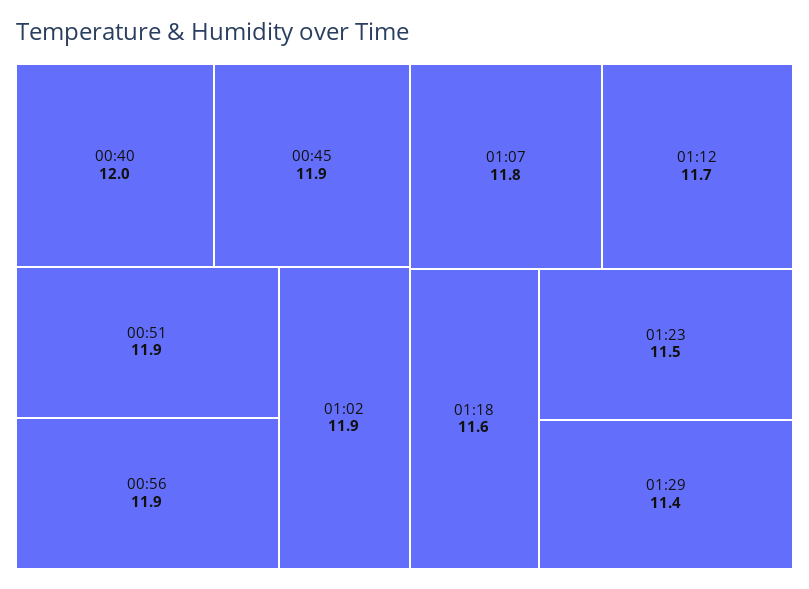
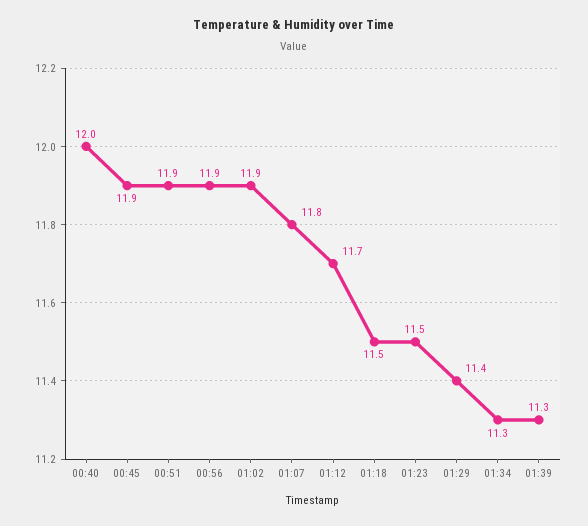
01:18: 11.6 -> 11.5
01:34: none -> 11.3
01:39: none -> 11.3

